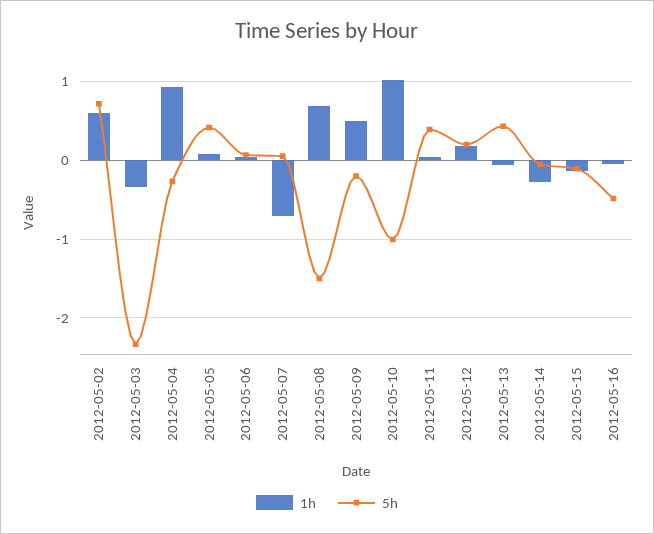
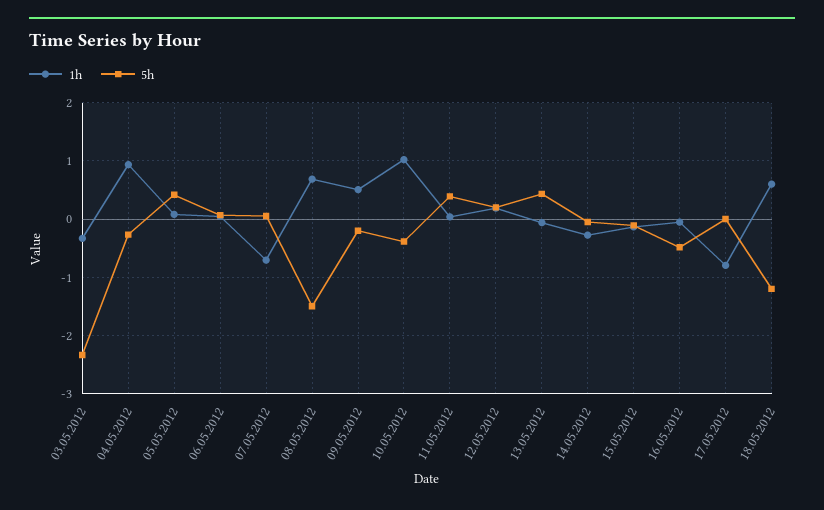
1h, 2012-05-02: 0.6 -> none
5h, 2012-05-02: 0.7 -> none
5h, 2012-05-10: -1 -> -0.4
1h, 17.05.2012: none -> -0.8
5h, 17.05.2012: none -> 0
1h, 18.05.2012: none -> 0.6
5h, 18.05.2012: none -> -1.2

